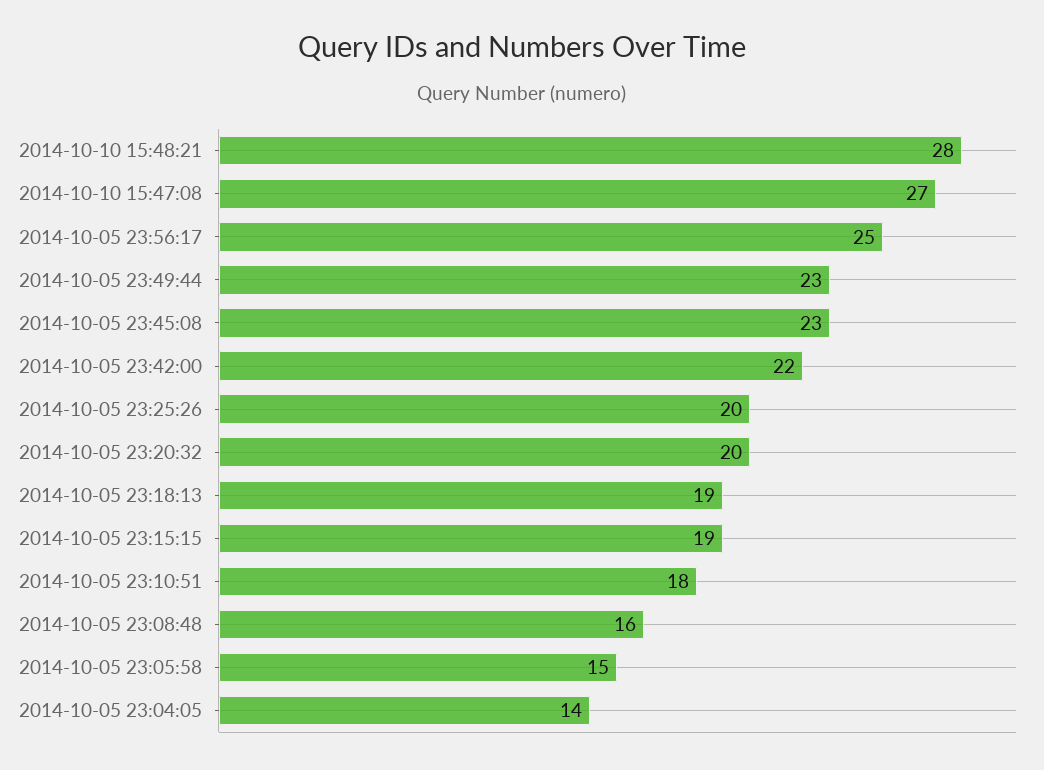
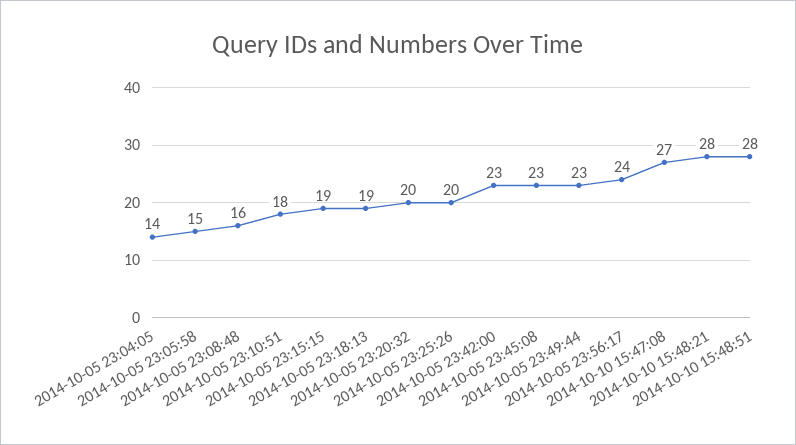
2014-10-05 23:56:17: 25 -> 24
2014-10-05 23:42:00: 22 -> 23
2014-10-10 15:48:51: none -> 28

